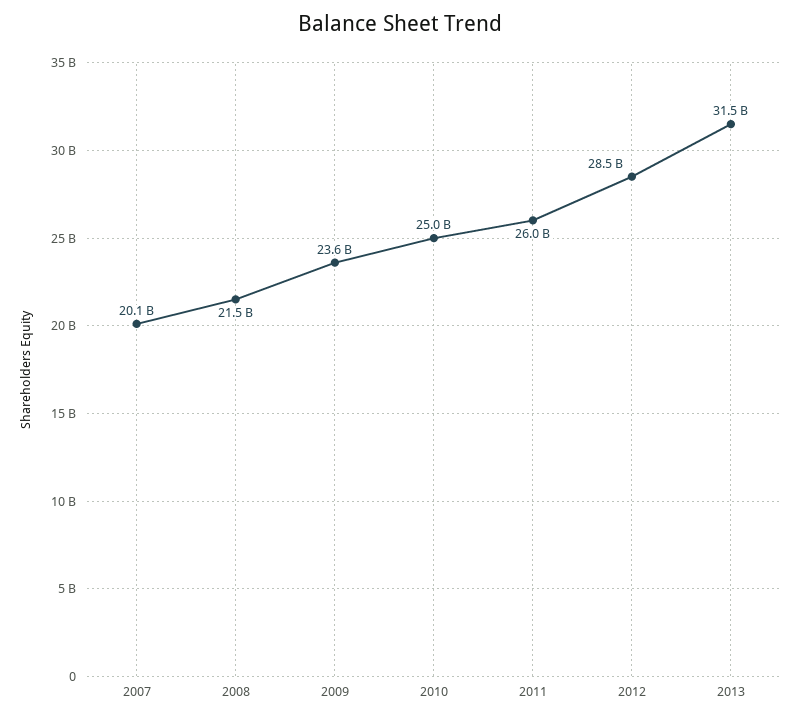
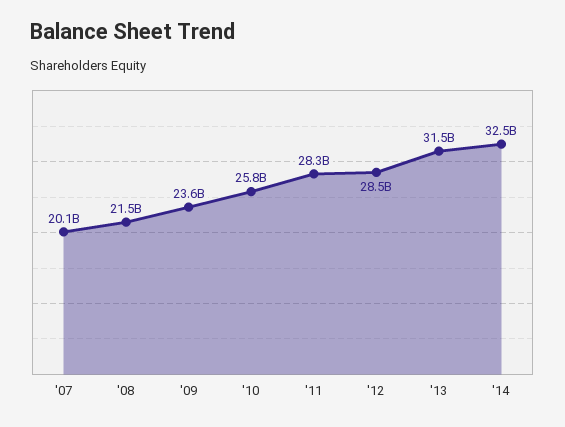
2010: 25000000000 -> 25800000000
2011: 26000000000 -> 28300000000
'14: none -> 32500000000

